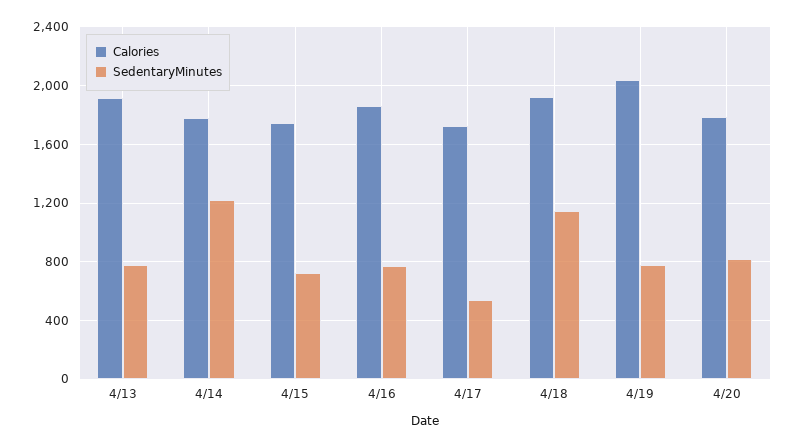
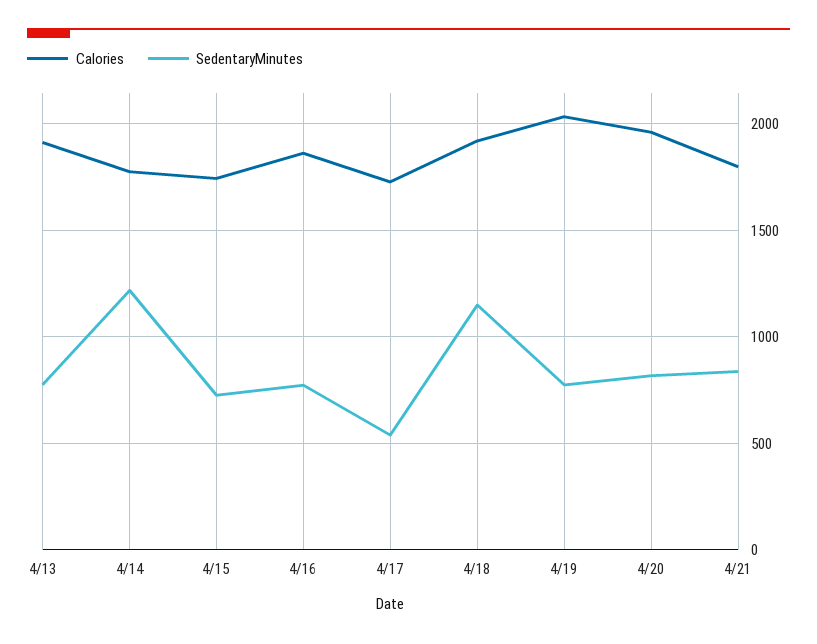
Calories, 4/20: 1800 -> 1950
Calories, 4/21: none -> 1800
SedentaryMinutes, 4/21: none -> 850

